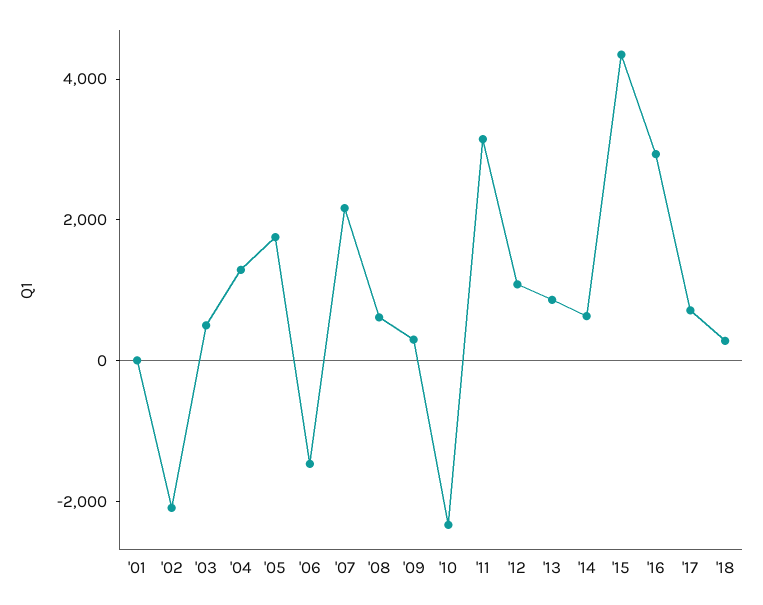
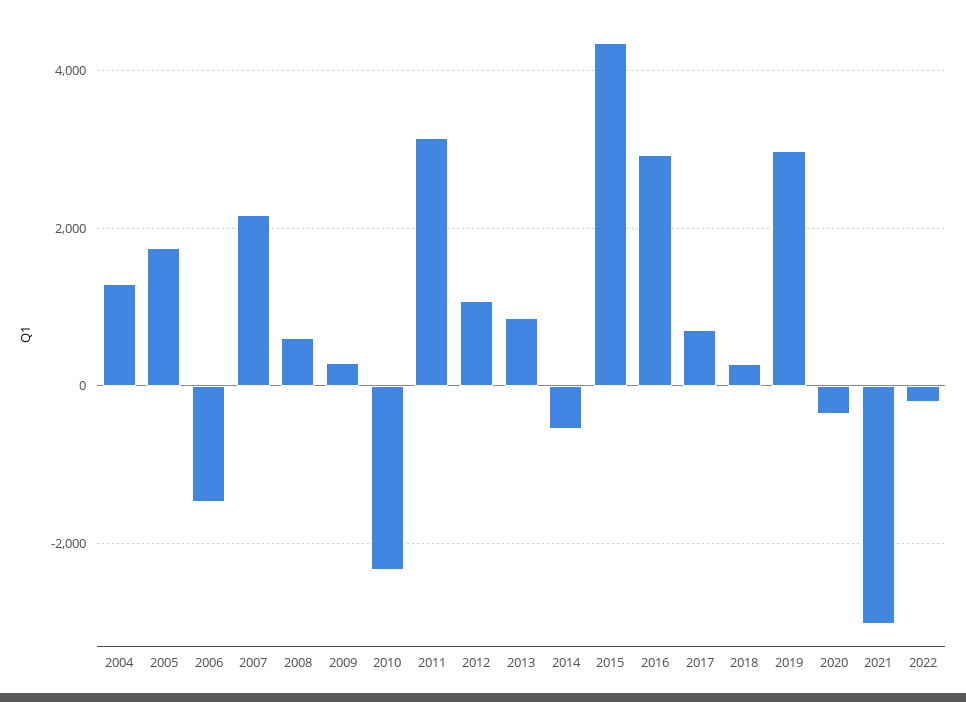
'01: 0 -> none
'02: -2000 -> none
'03: 500 -> none
'14: 500 -> -600
2019: none -> 3000
2020: none -> -400
2021: none -> -3000
2022: none -> -200

